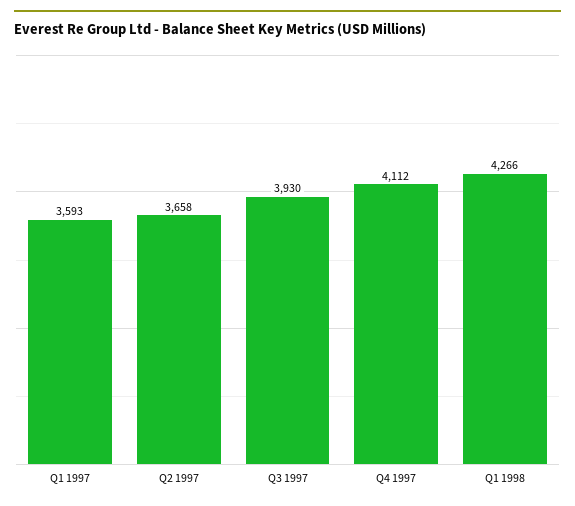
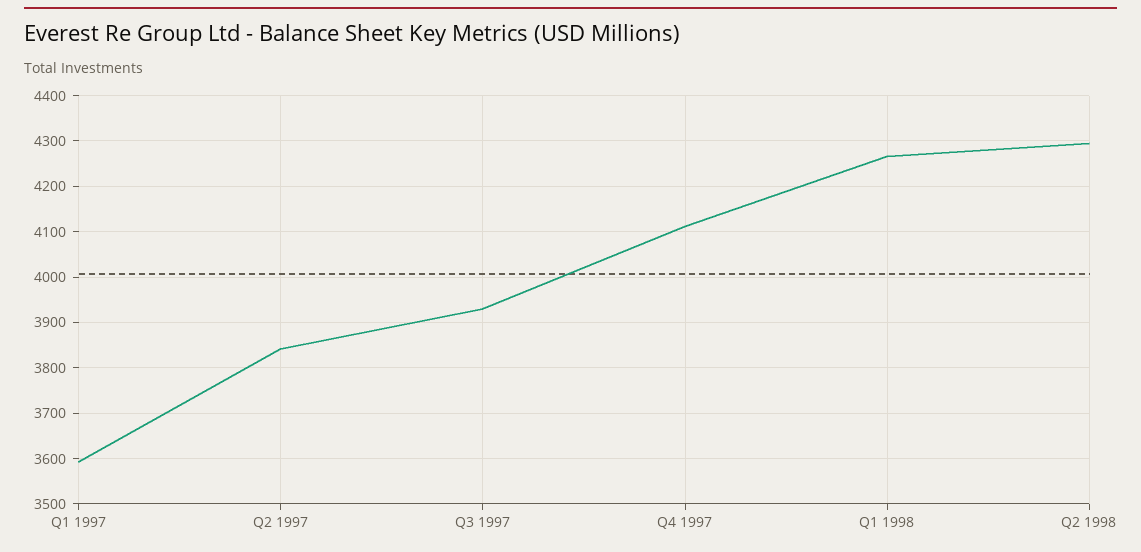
Q2 1997: 3658 -> 3840
Q2 1998: none -> 4300

